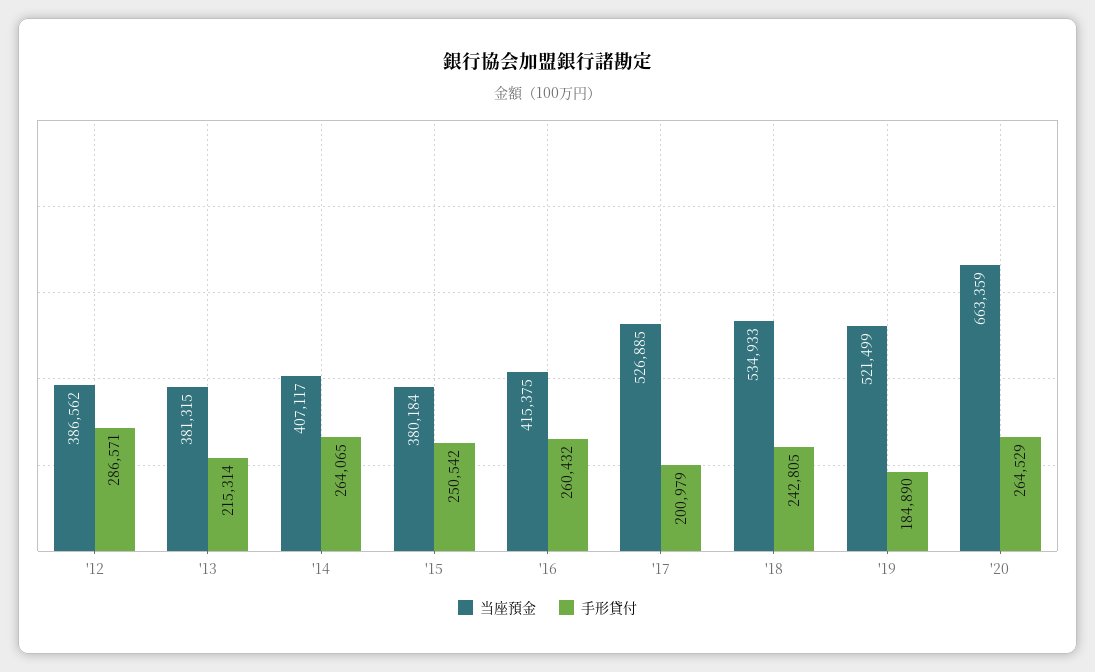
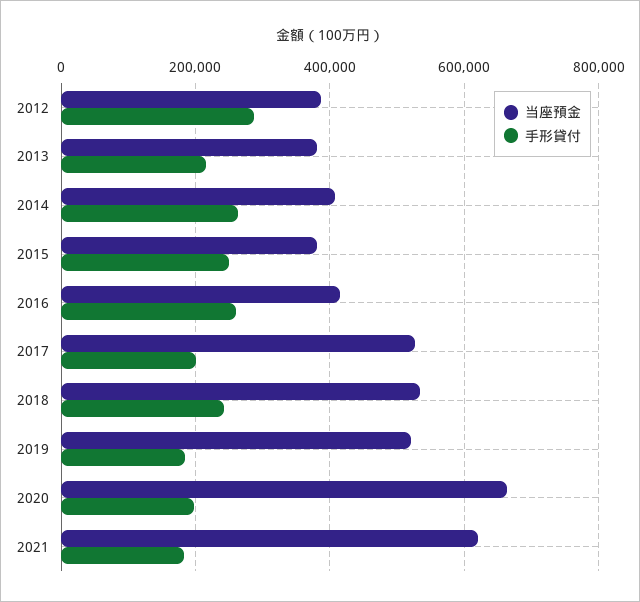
手形貸付, '20: 264529 -> 200000
当座預金, 2021: none -> 620000
手形貸付, 2021: none -> 180000

